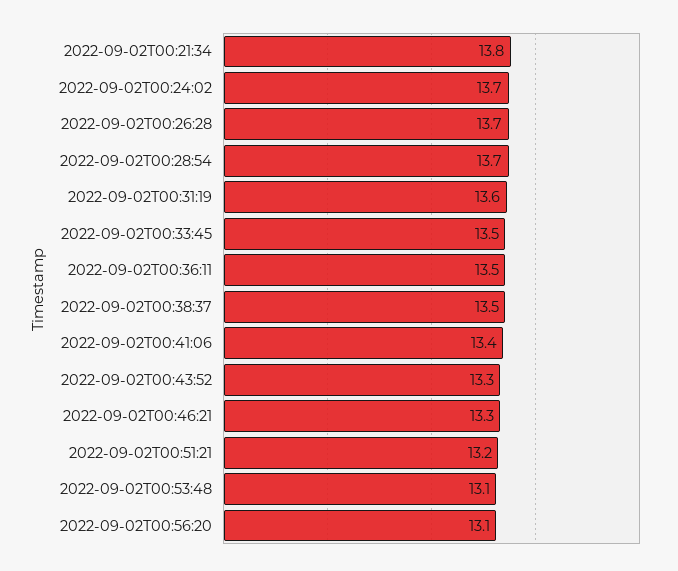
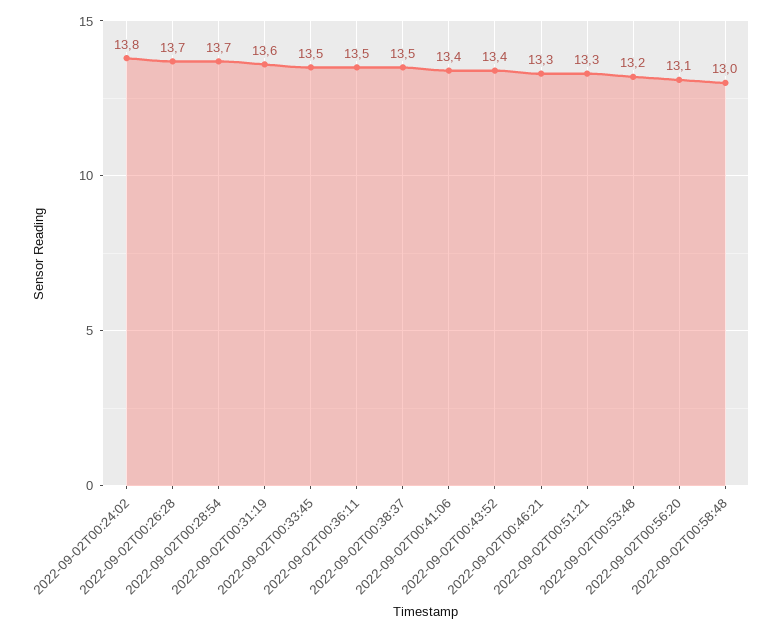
2022-09-02T00:21:34: 13.8 -> none
2022-09-02T00:24:02: 13.7 -> 13.8
2022-09-02T00:43:52: 13.3 -> 13.4
2022-09-02T00:51:21: 13.2 -> 13.3
2022-09-02T00:53:48: 13.1 -> 13.2
2022-09-02T00:58:48: none -> 13

